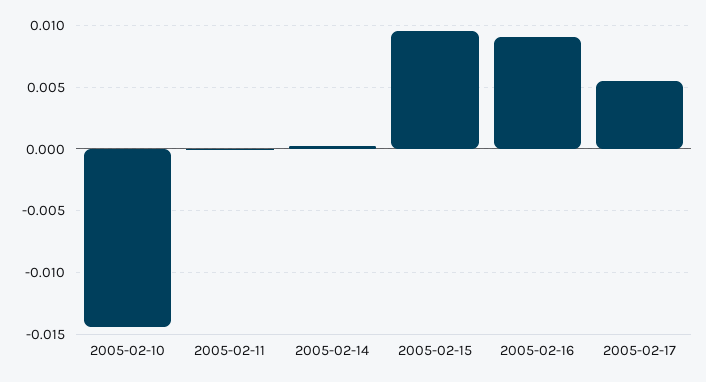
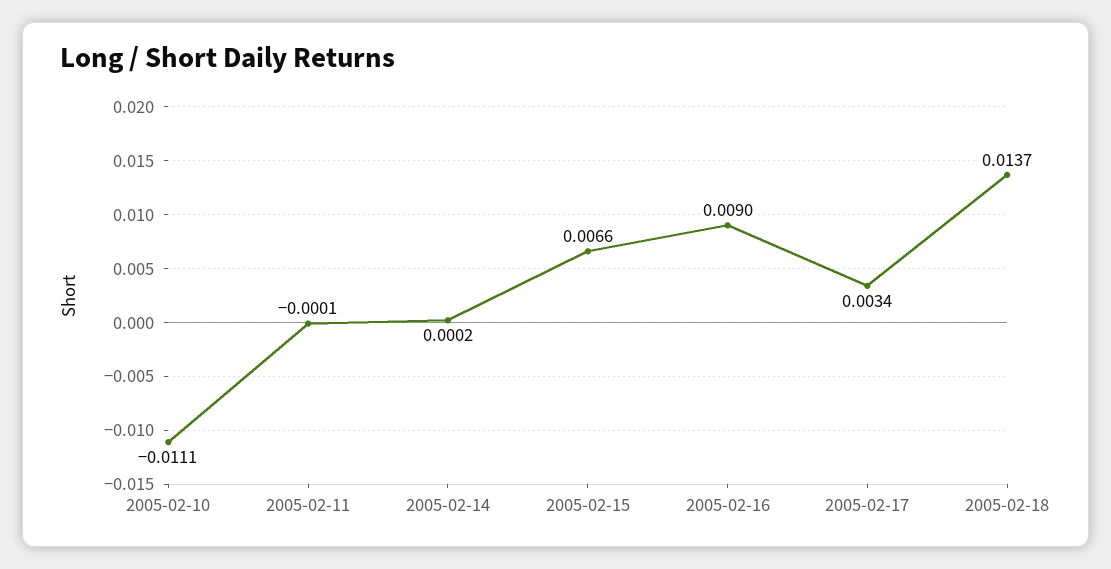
2005-02-10: -0.0145 -> -0.0111
2005-02-15: 0.0095 -> 0.0066
2005-02-17: 0.0055 -> 0.0034
2005-02-18: none -> 0.0137

